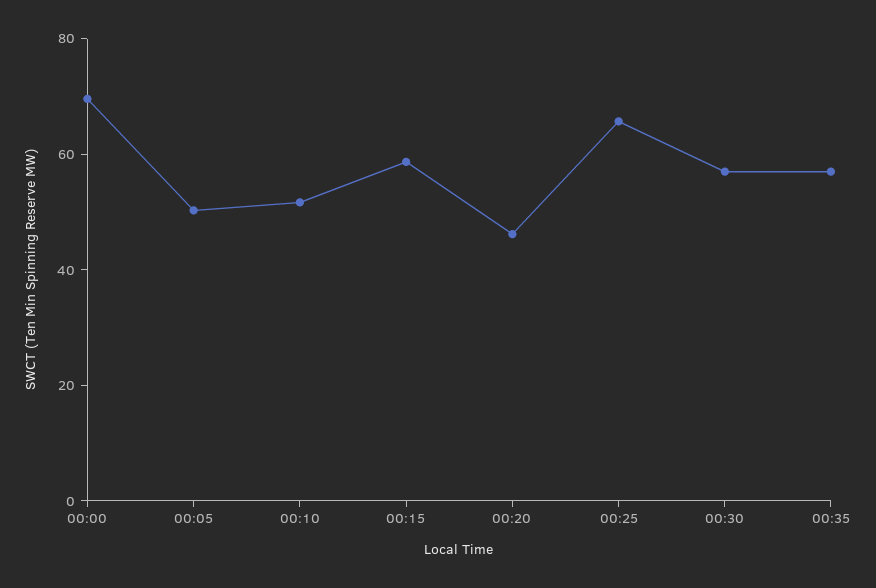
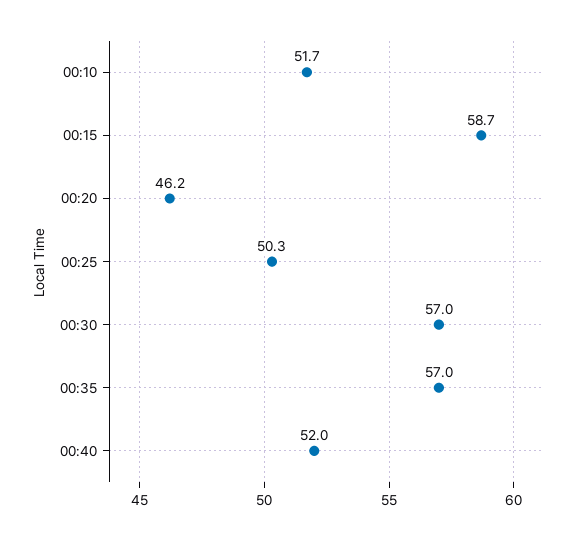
00:00: 70 -> none
00:05: 50 -> none
00:25: 65 -> 50.3
00:40: none -> 52

